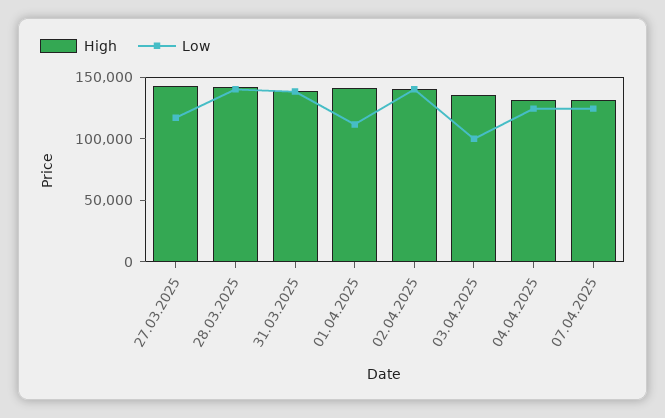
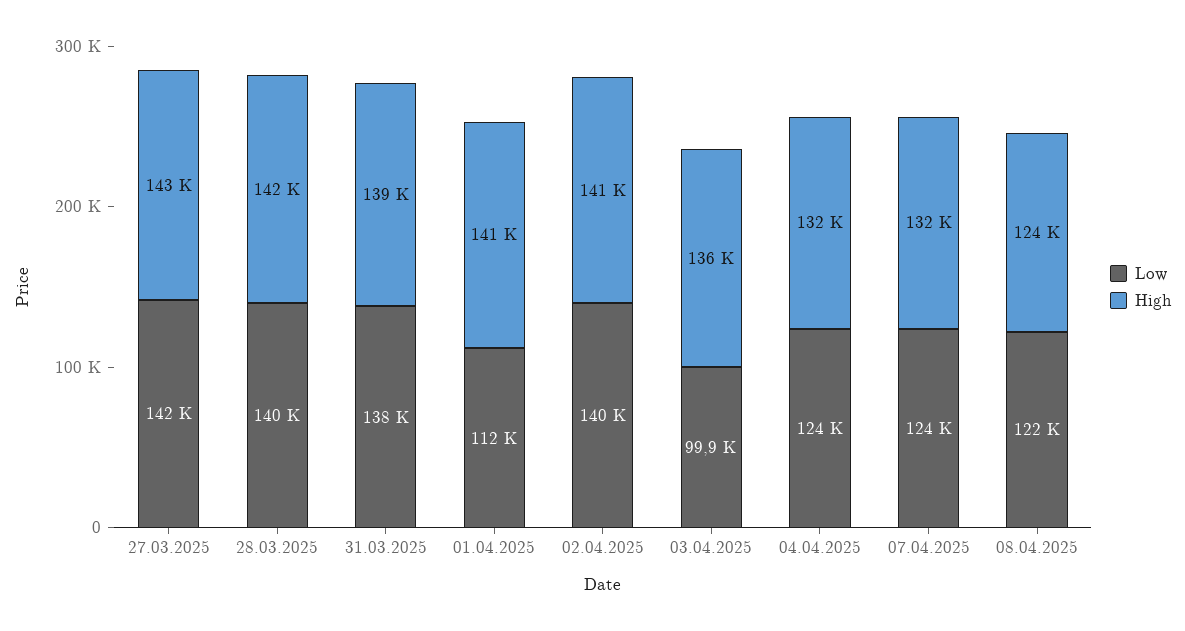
Low, 27.03.2025: 120000 -> 142000
Low, 08.04.2025: none -> 122000
High, 08.04.2025: none -> 124000

